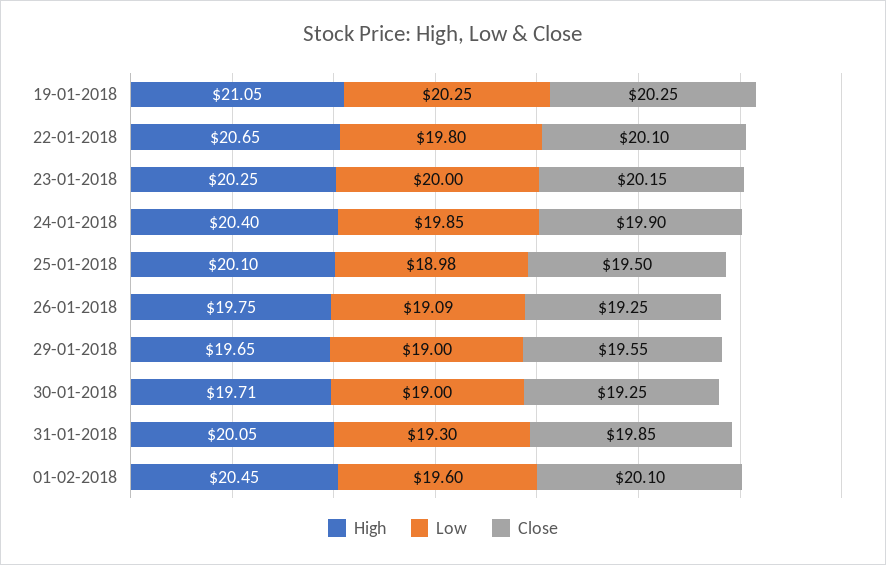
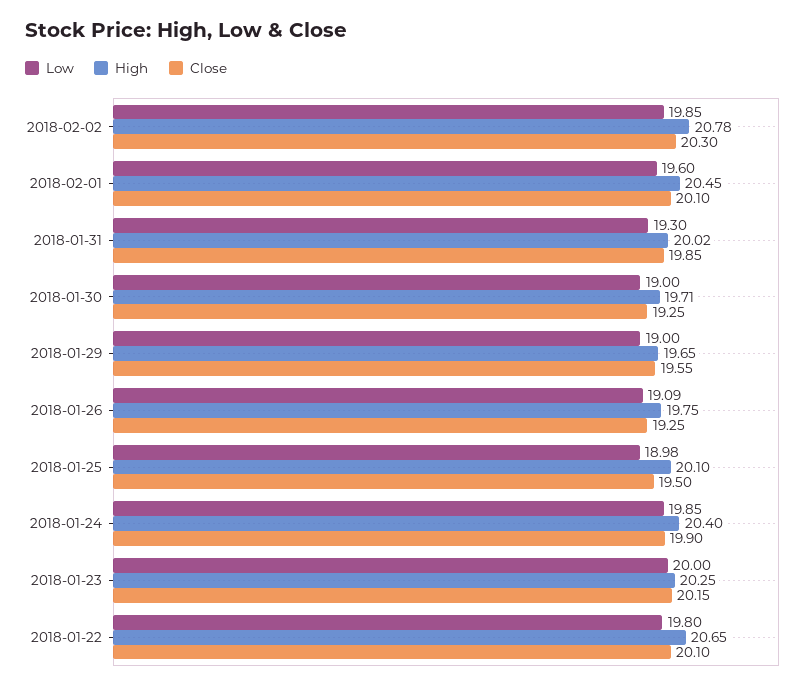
High, 19-01-2018: 21.05 -> none
Low, 19-01-2018: 20.25 -> none
Close, 19-01-2018: 20.25 -> none
High, 31-01-2018: 20.05 -> 20.02
Low, 2018-02-02: none -> 19.85
High, 2018-02-02: none -> 20.78
Close, 2018-02-02: none -> 20.3

